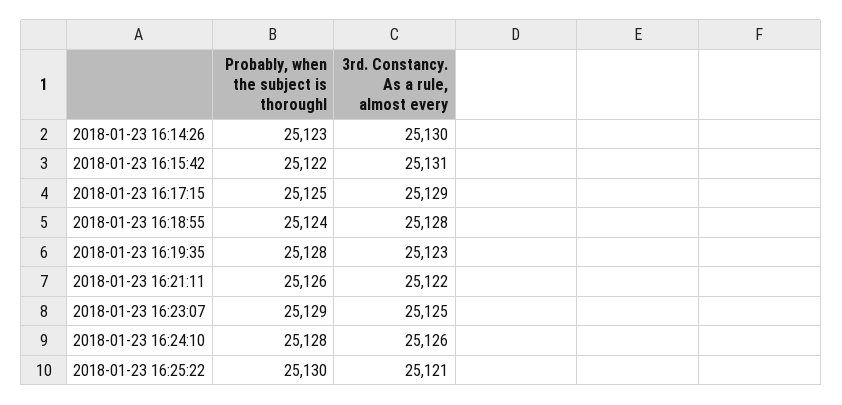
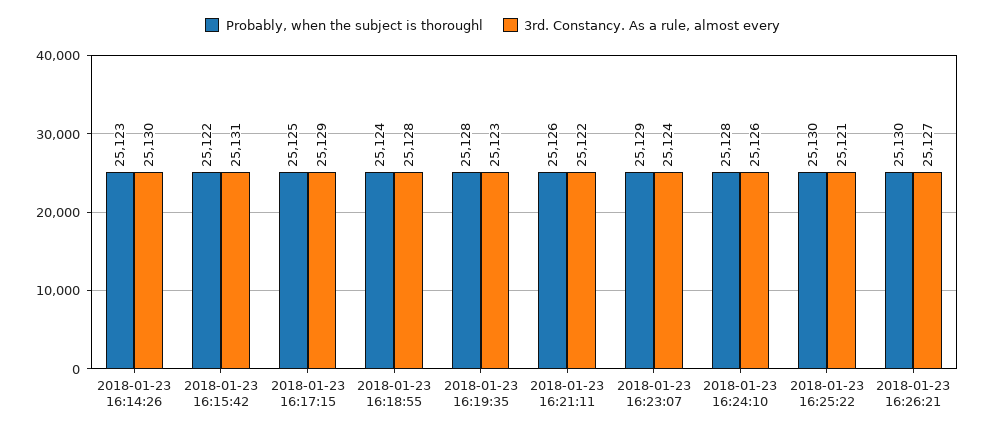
3rd. Constancy. As a rule, almost every, 2018-01-23 16:23:07: 25125 -> 25124
Probably, when the subject is thoroughl, 2018-01-23 16:26:21: none -> 25130
3rd. Constancy. As a rule, almost every, 2018-01-23 16:26:21: none -> 25127

